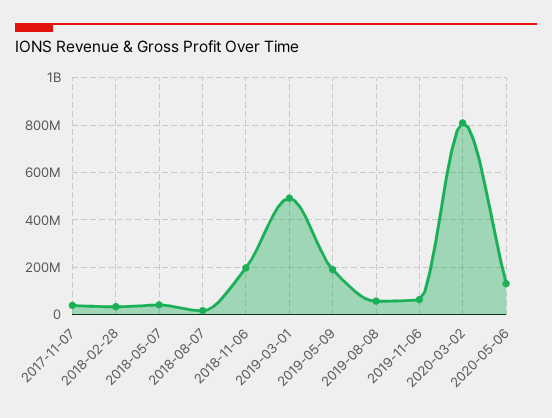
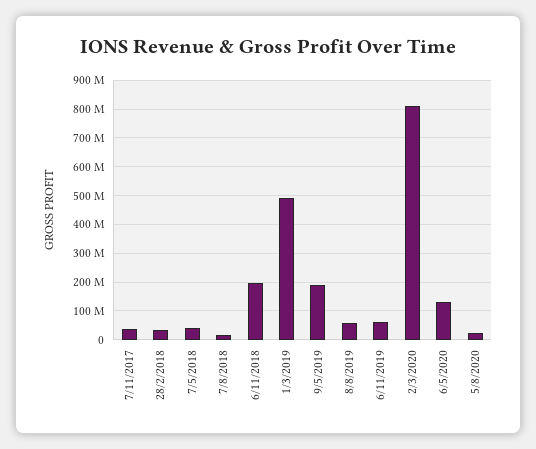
5/8/2020: none -> 25000000

